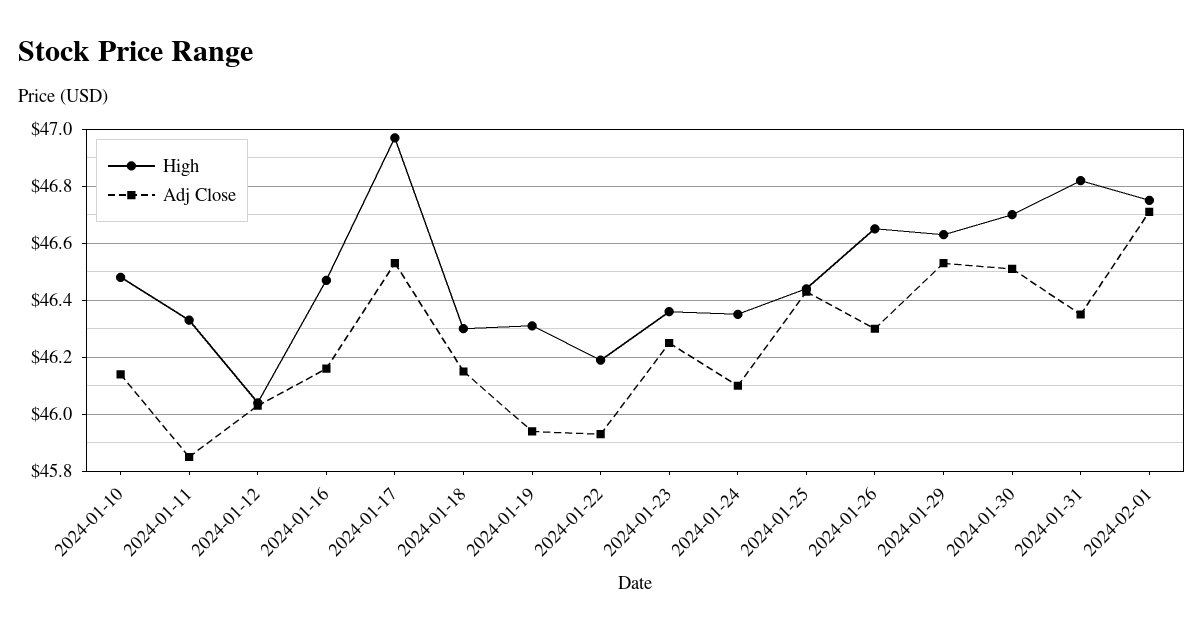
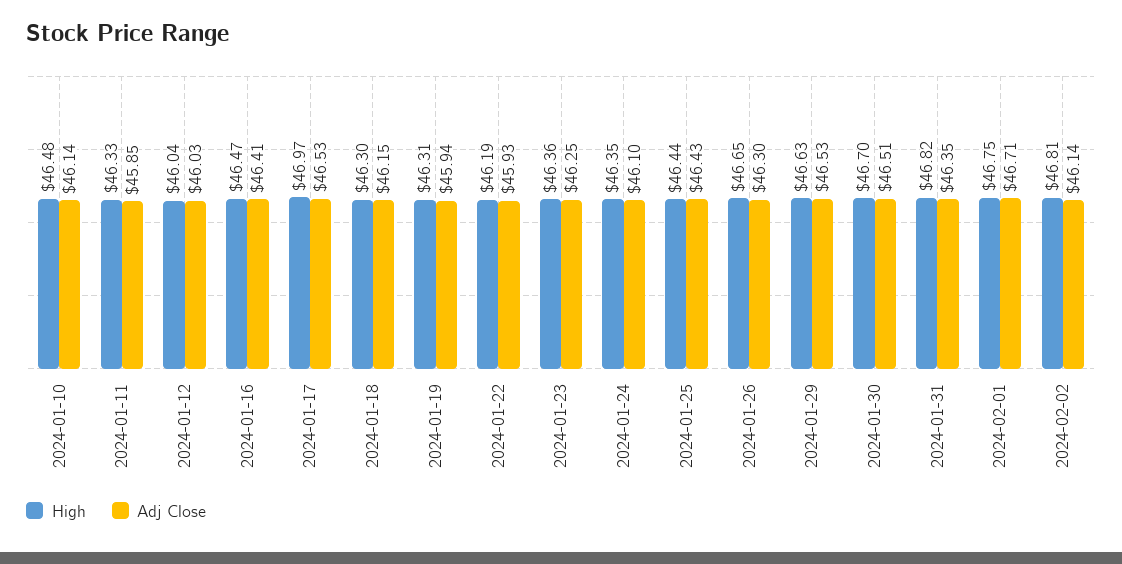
Adj Close, 2024-01-16: 46.15 -> 46.41
High, 2024-02-02: none -> 46.81
Adj Close, 2024-02-02: none -> 46.14

